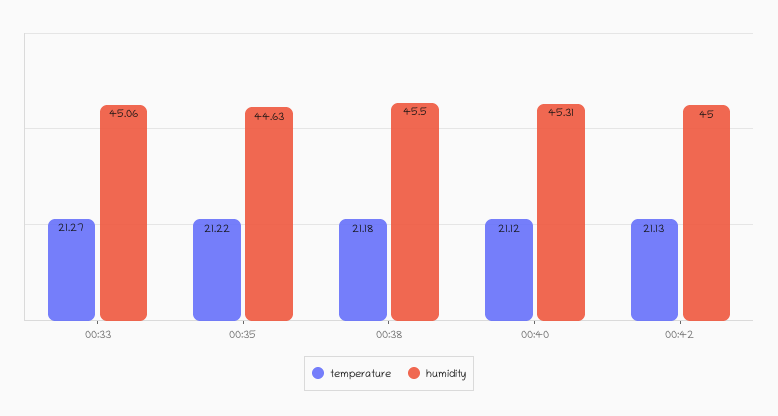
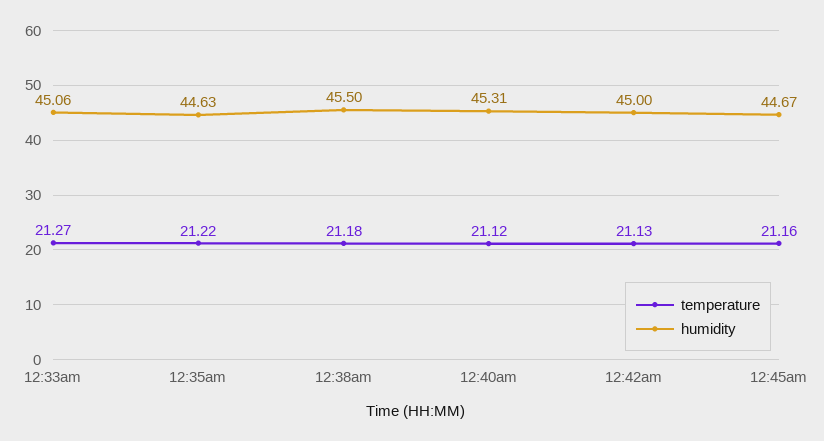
temperature, 12:45am: none -> 21.16
humidity, 12:45am: none -> 44.67

